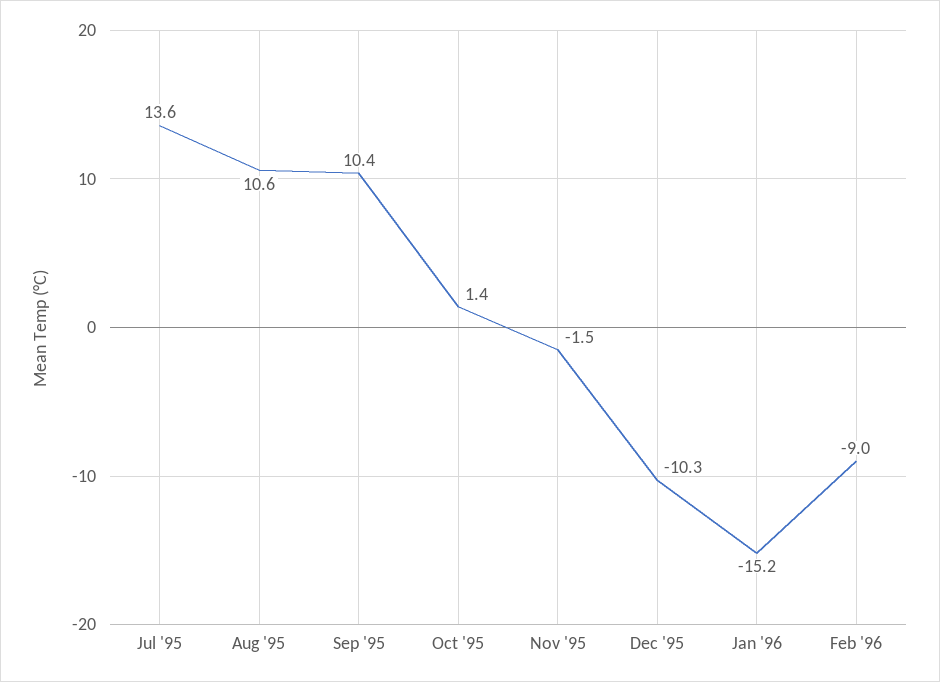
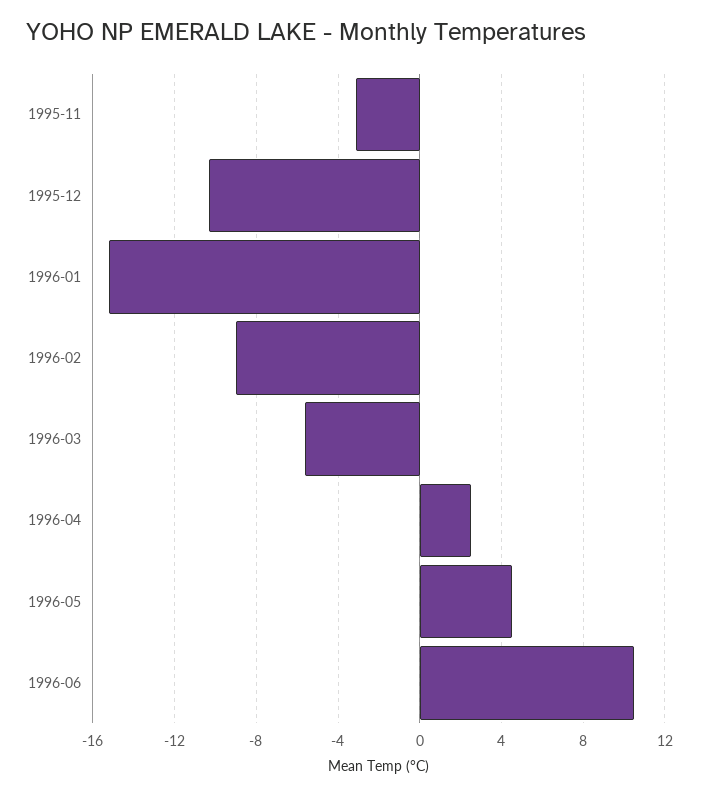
Jul '95: 13.6 -> none
Aug '95: 10.6 -> none
Sep '95: 10.4 -> none
Oct '95: 1.4 -> none
Nov '95: -1.5 -> -3
1996-03: none -> -5.5
1996-04: none -> 2.5
1996-05: none -> 4.5
1996-06: none -> 10.5

